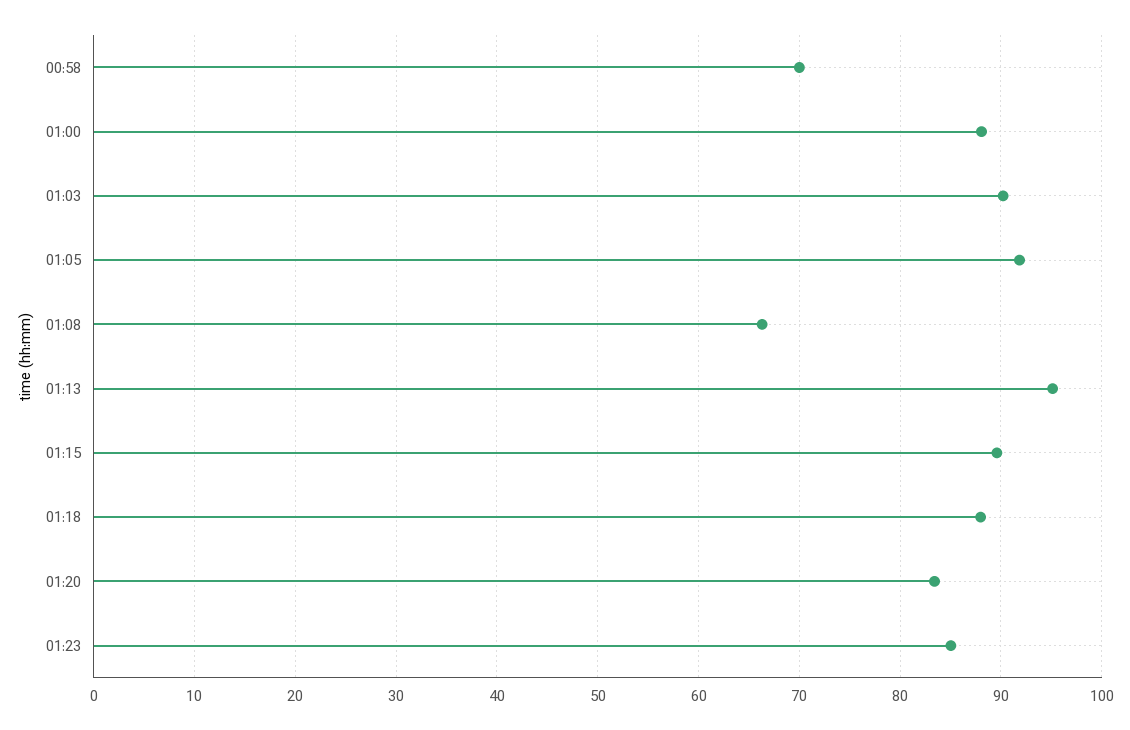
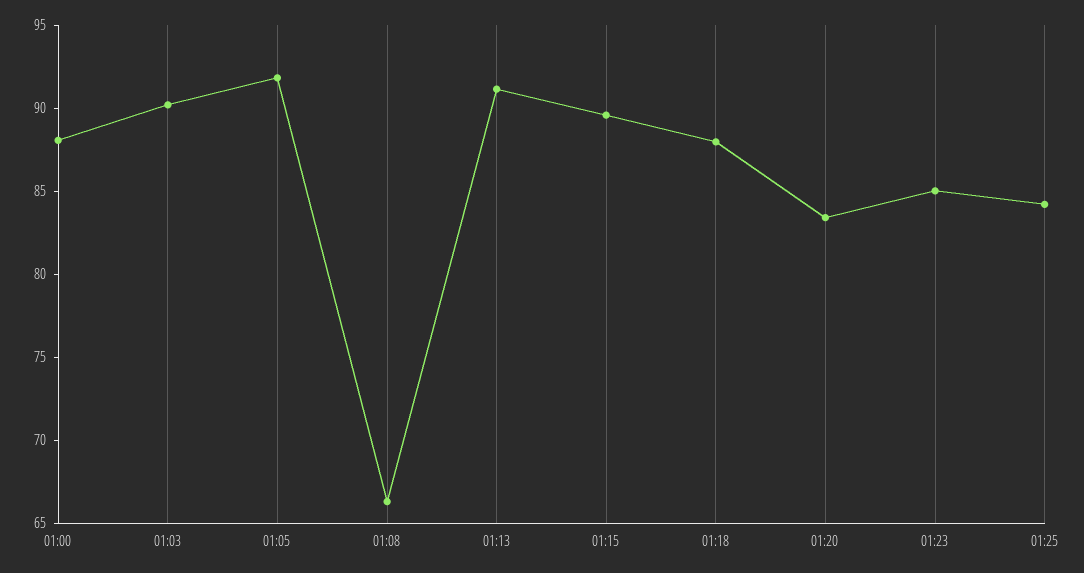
00:58: 70 -> none
01:13: 95 -> 91
01:25: none -> 84

